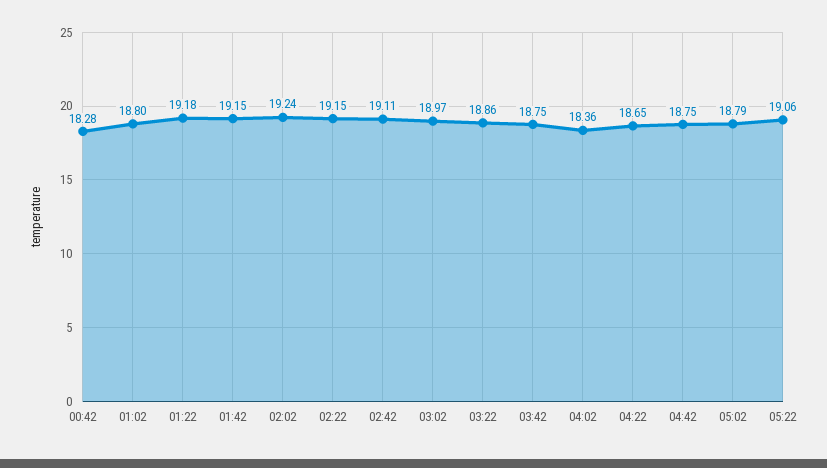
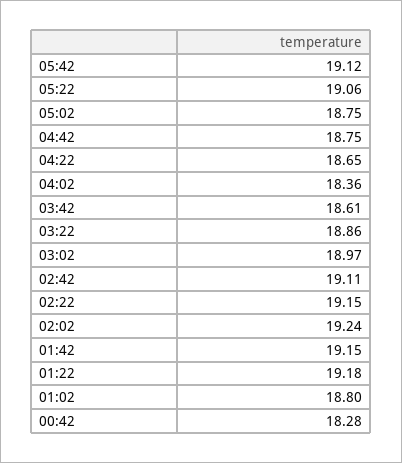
03:42: 18.75 -> 18.61
05:02: 18.79 -> 18.75
05:42: none -> 19.12

